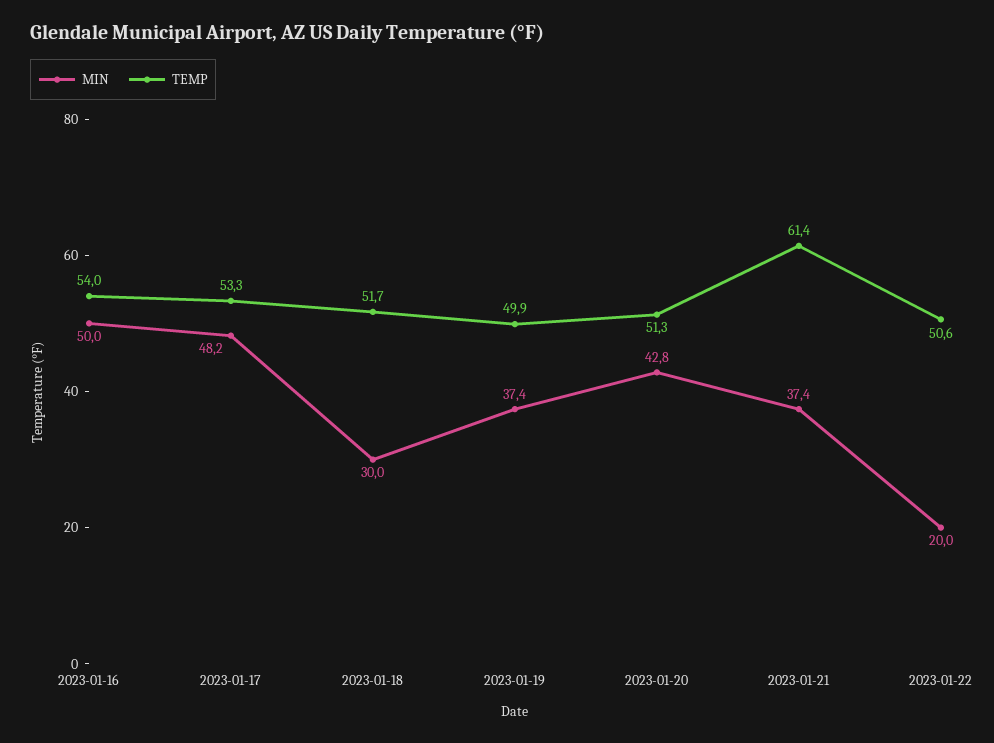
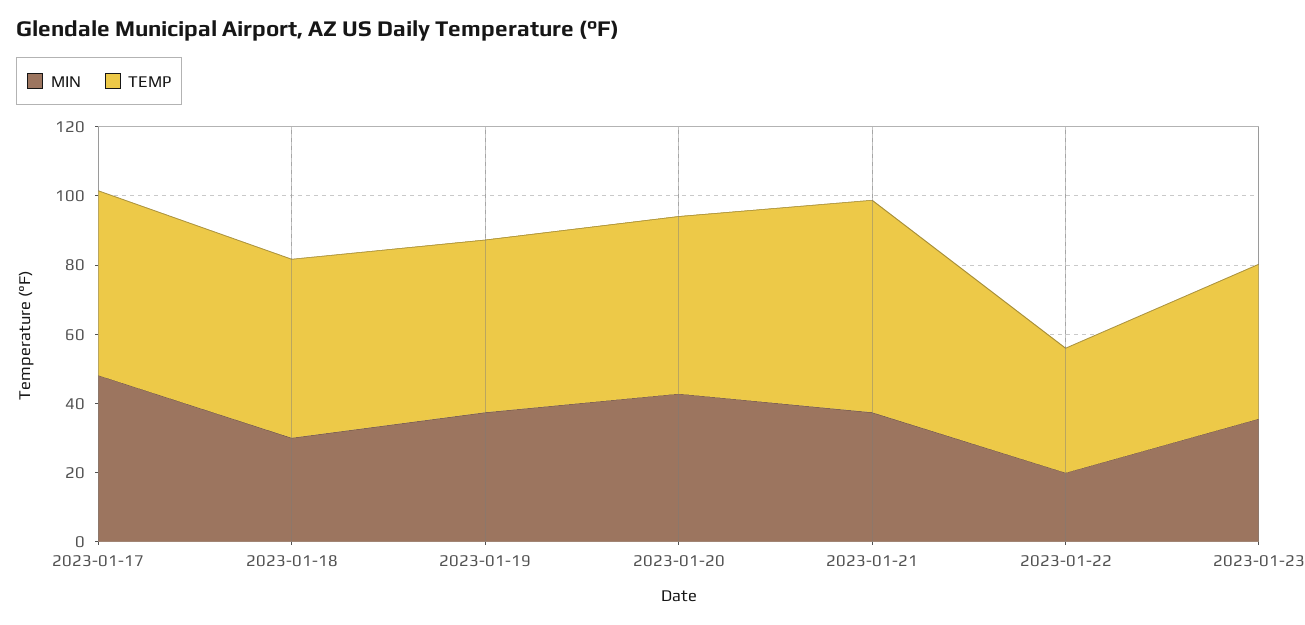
MIN, 2023-01-16: 50 -> none
TEMP, 2023-01-16: 54 -> none
TEMP, 2023-01-22: 50.6 -> 35
MIN, 2023-01-23: none -> 35
TEMP, 2023-01-23: none -> 45

